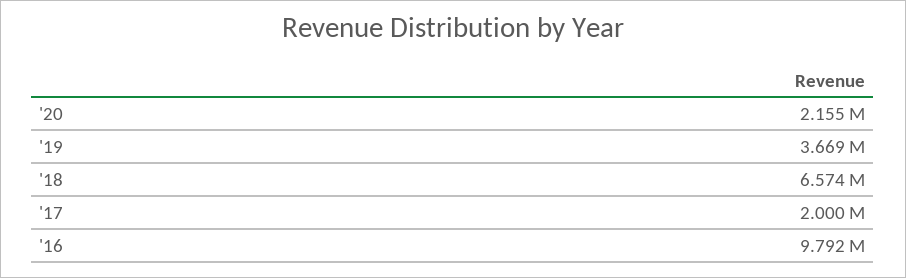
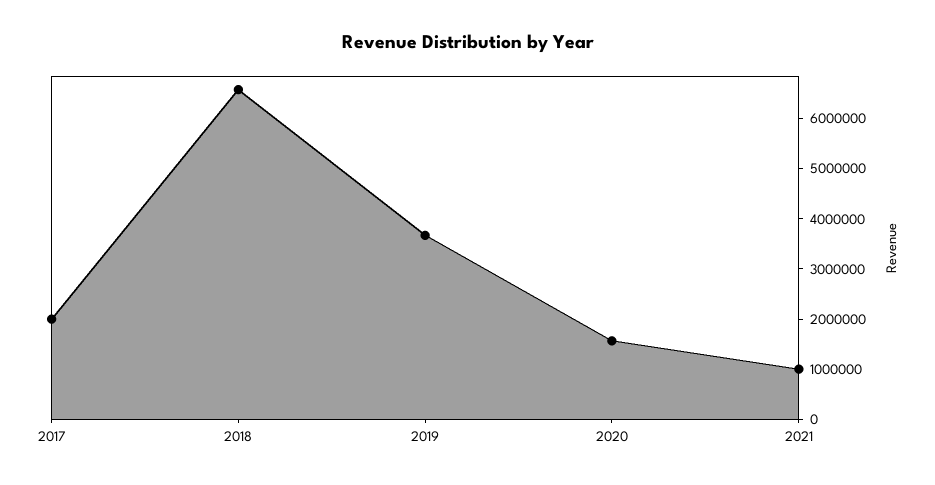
'20: 2155000 -> 1600000
'16: 9792000 -> none
2021: none -> 1000000

